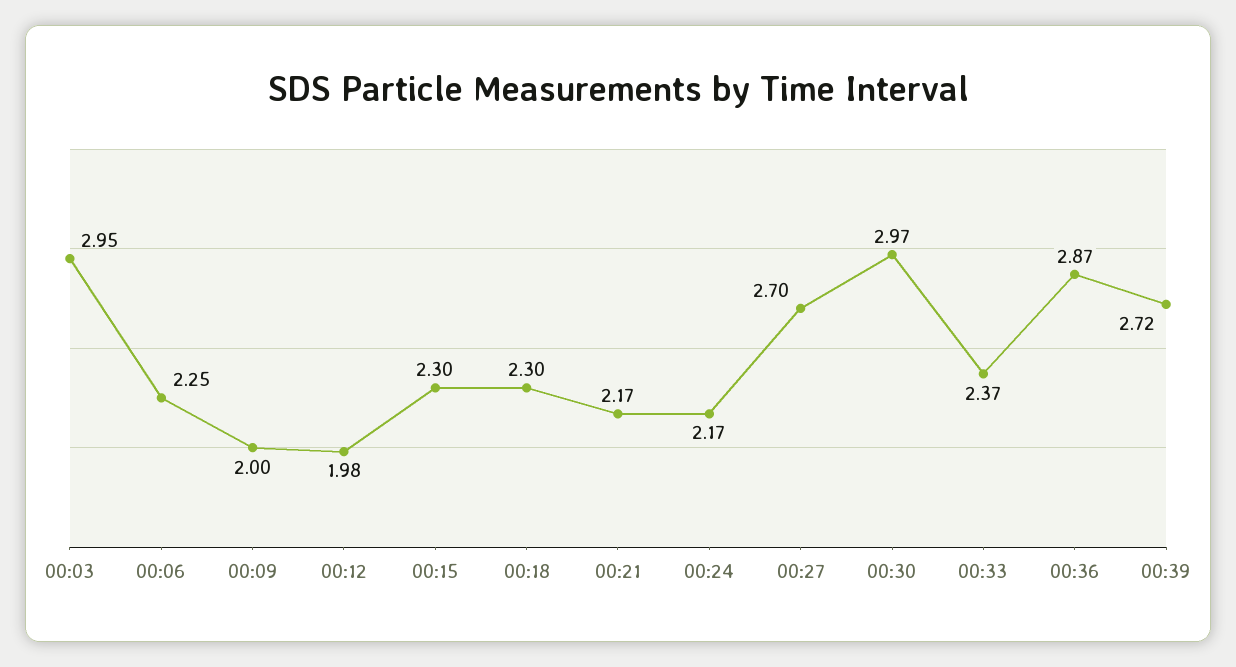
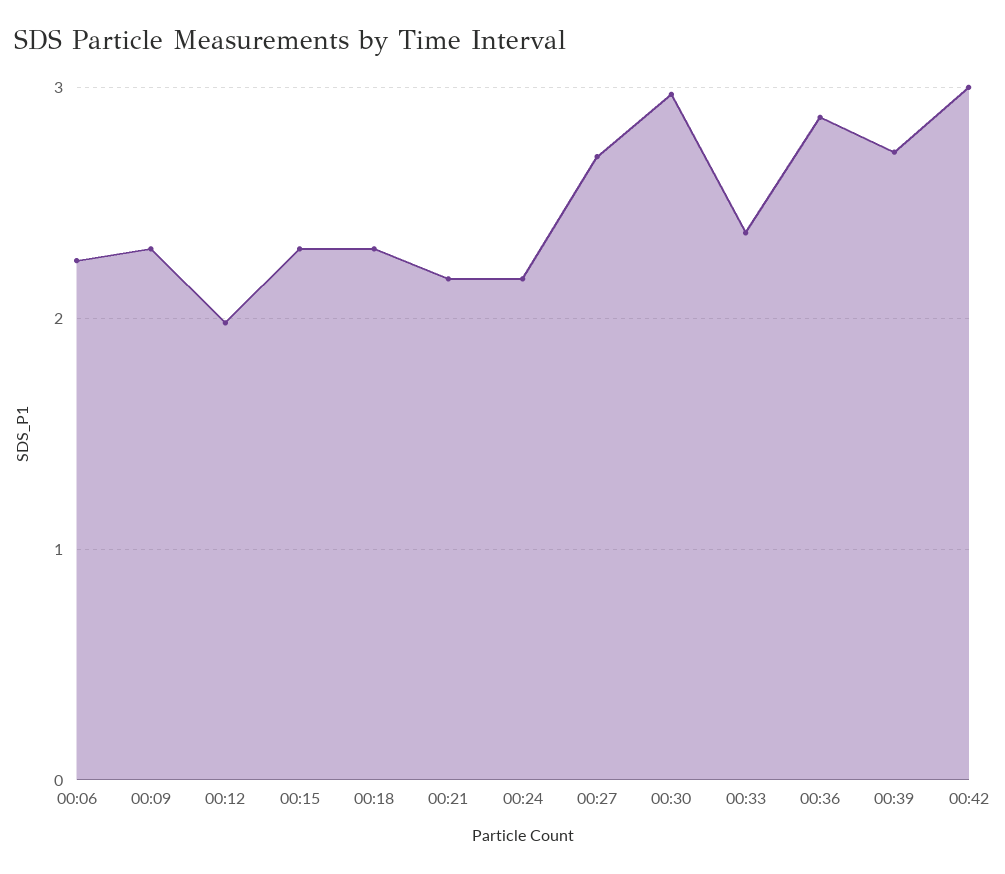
00:03: 2.95 -> none
00:09: 2 -> 2.3
00:42: none -> 3

